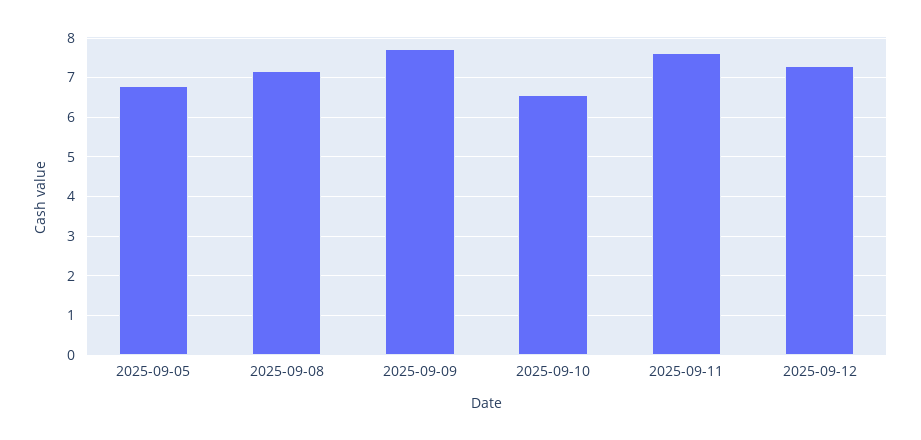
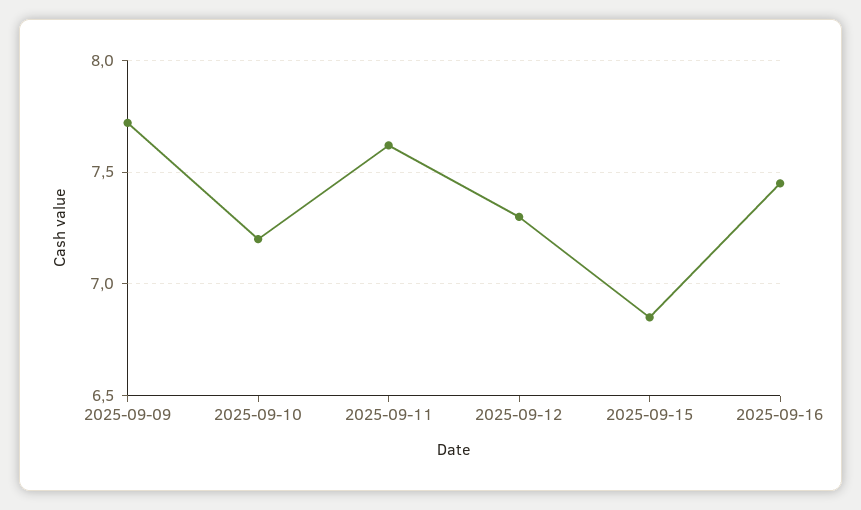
2025-09-05: 6.8 -> none
2025-09-08: 7.2 -> none
2025-09-10: 6.6 -> 7.2
2025-09-15: none -> 6.85
2025-09-16: none -> 7.45

